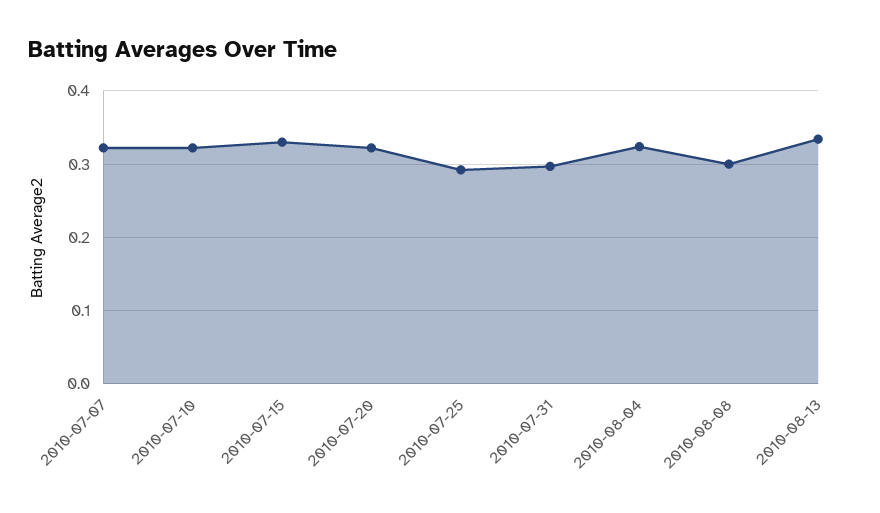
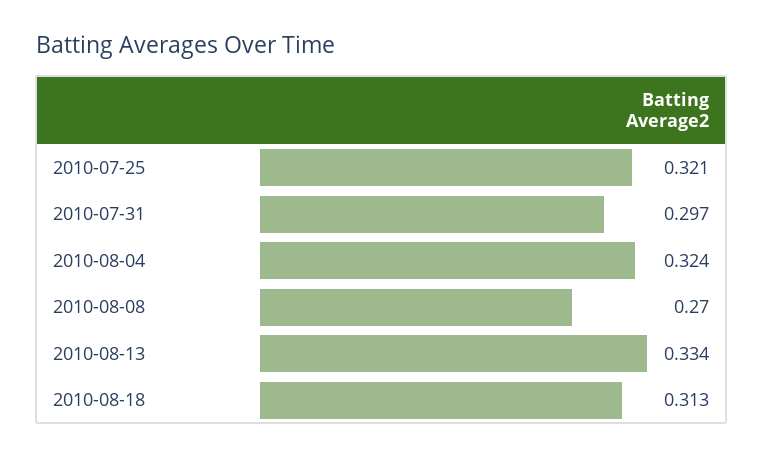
2010-07-07: 0.32 -> none
2010-07-10: 0.32 -> none
2010-07-15: 0.33 -> none
2010-07-20: 0.32 -> none
2010-07-25: 0.29 -> 0.321
2010-08-08: 0.3 -> 0.27
2010-08-18: none -> 0.313

